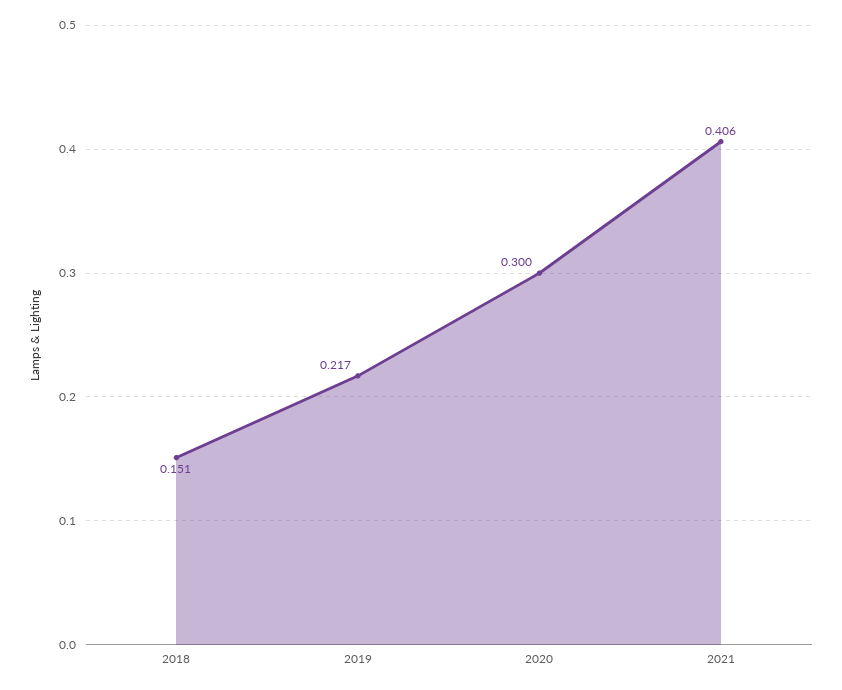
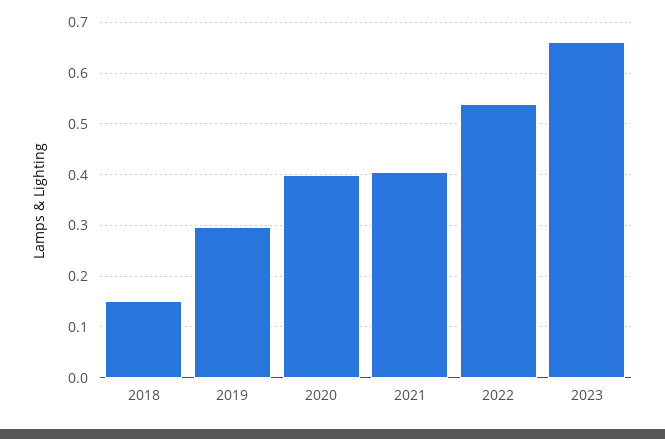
2019: 0.217 -> 0.3
2020: 0.3 -> 0.4
2022: none -> 0.54
2023: none -> 0.66

